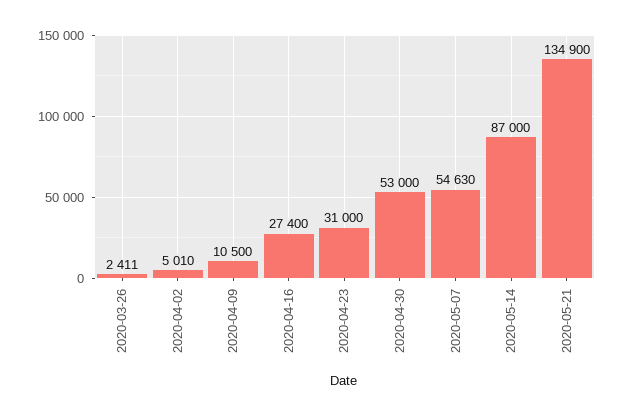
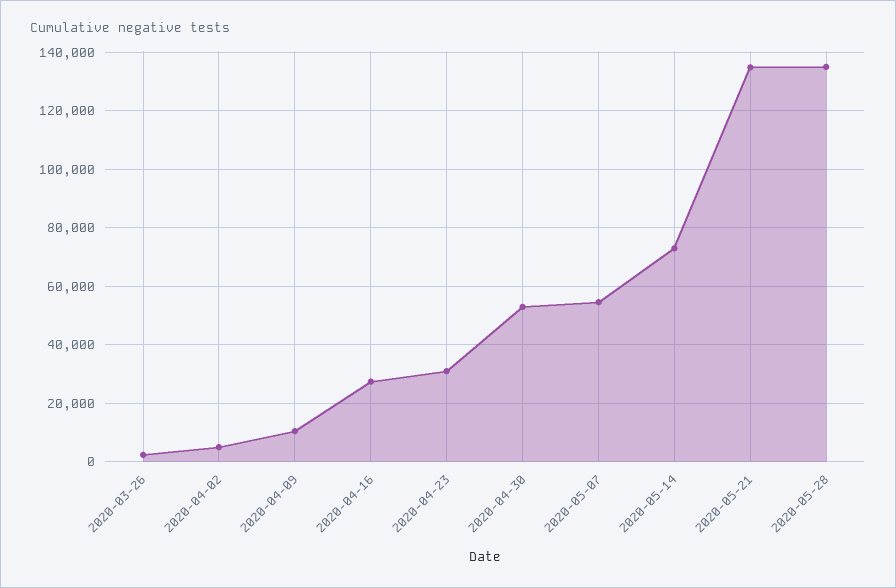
2020-05-14: 87000 -> 72500
2020-05-28: none -> 135000

